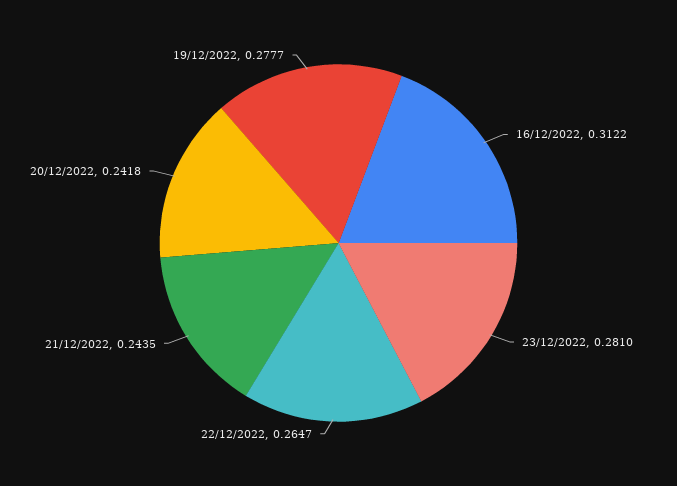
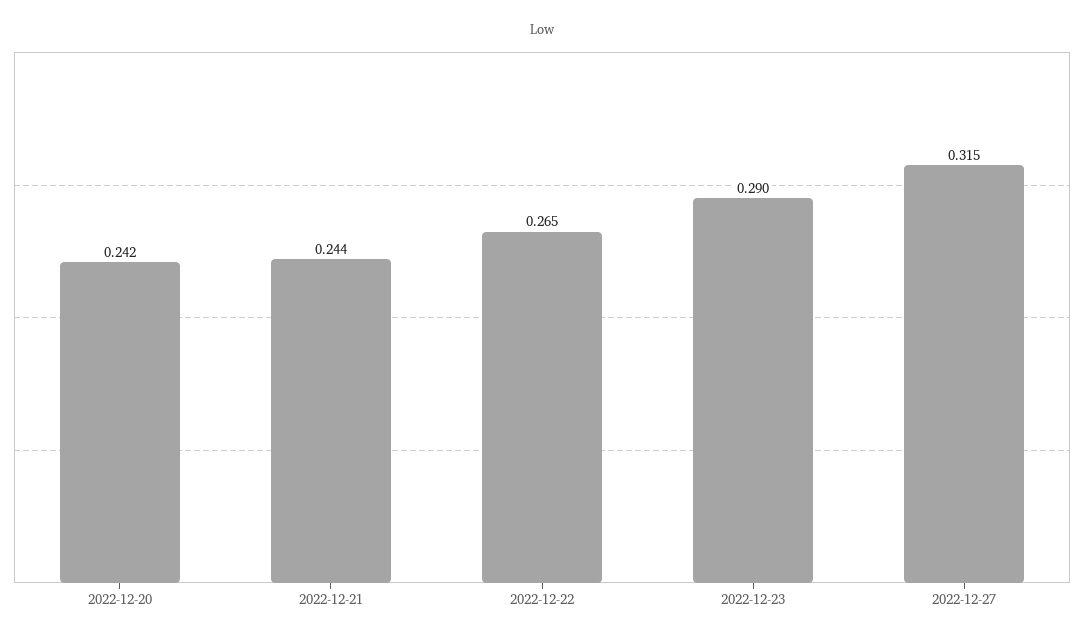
16/12/2022: 0.3122 -> none
23/12/2022: 0.281 -> 0.29
19/12/2022: 0.2777 -> none
2022-12-27: none -> 0.315

